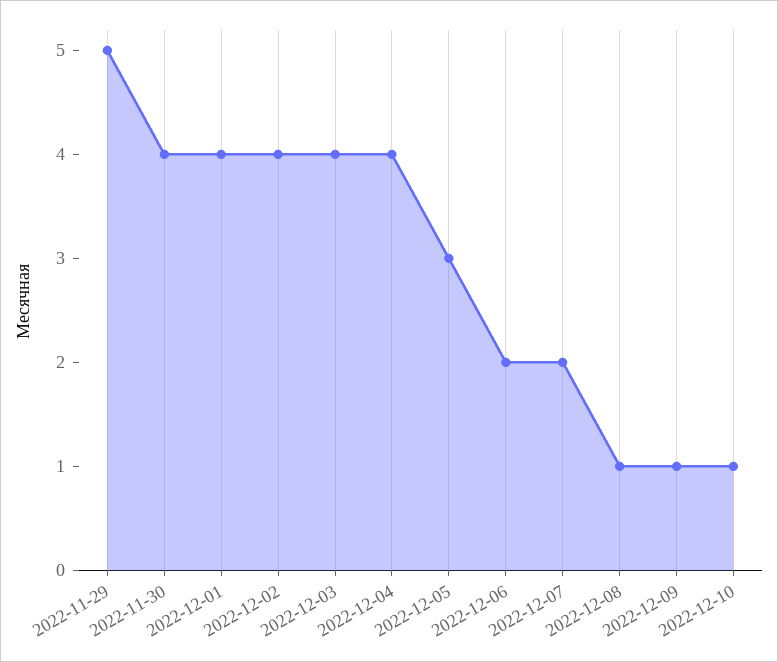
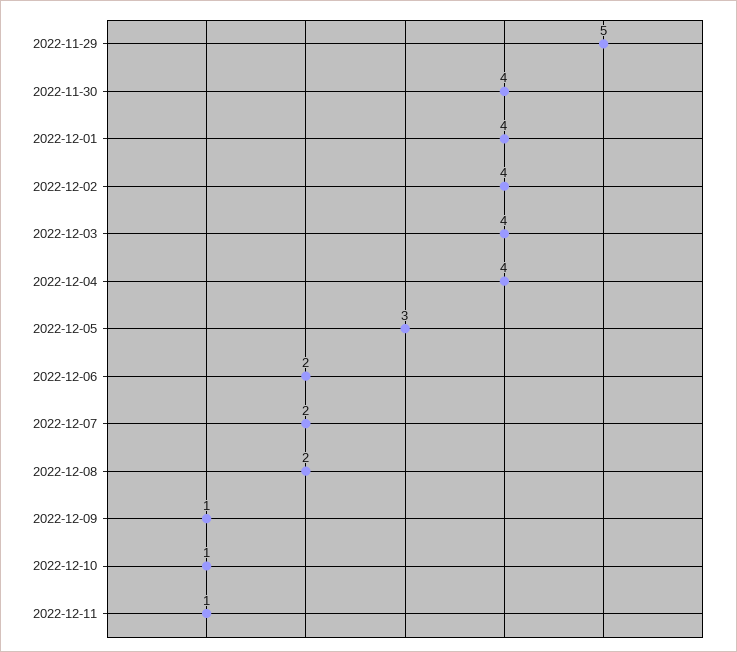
2022-12-08: 1 -> 2
2022-12-11: none -> 1

